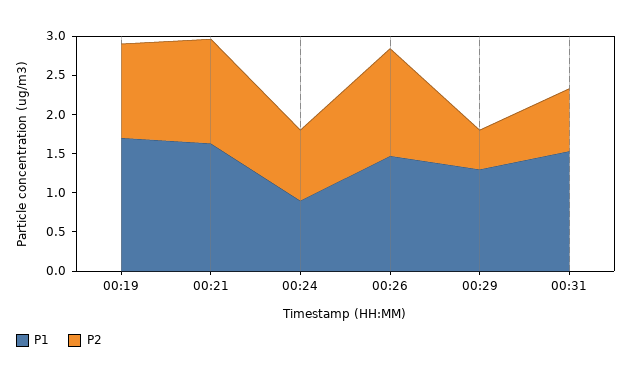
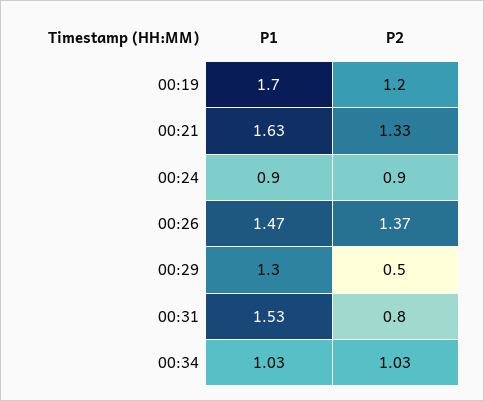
P1, 00:34: none -> 1.03
P2, 00:34: none -> 1.03

